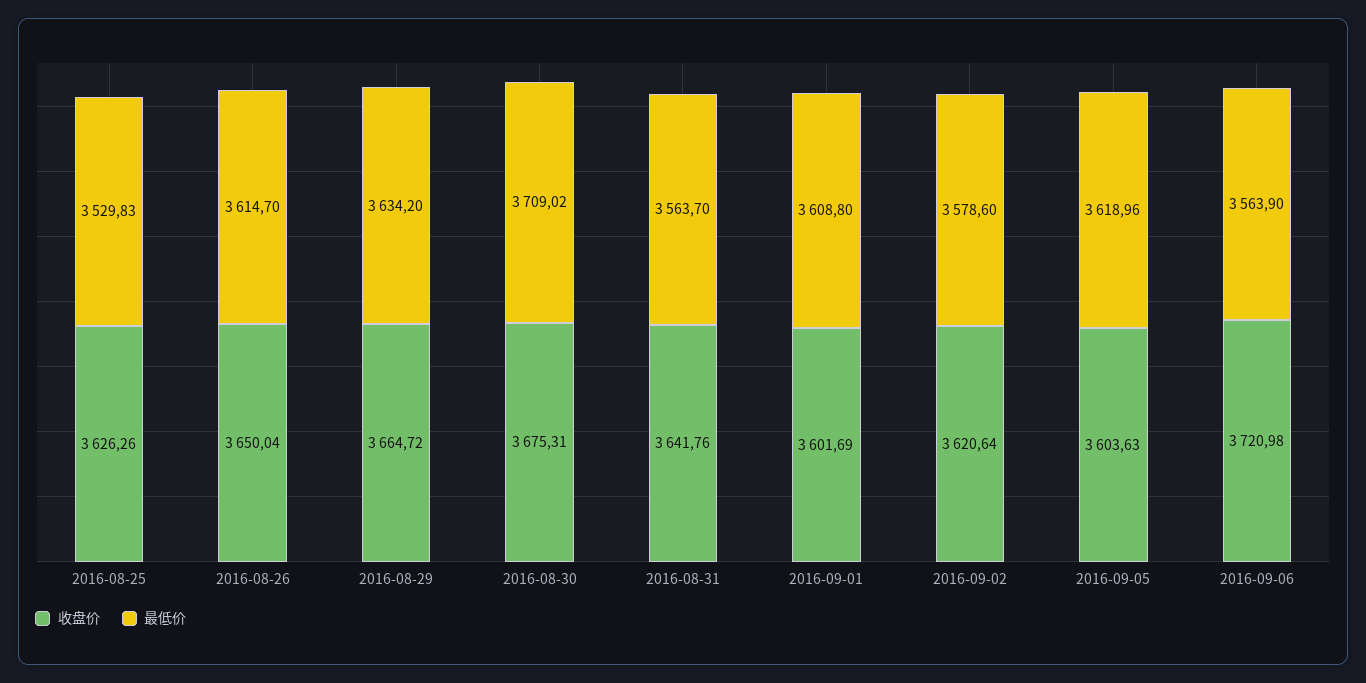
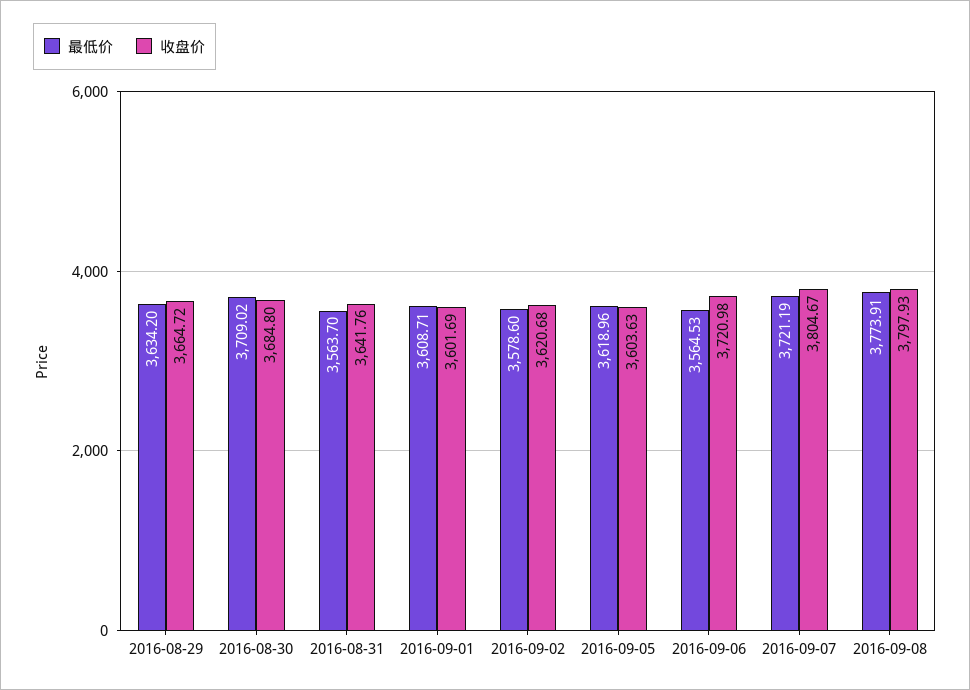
收盘价, 2016-08-25: 3626.26 -> none
最低价, 2016-08-25: 3529.83 -> none
收盘价, 2016-08-26: 3650.04 -> none
最低价, 2016-08-26: 3614.7 -> none
收盘价, 2016-08-30: 3675.31 -> 3684.8
最低价, 2016-09-01: 3608.8 -> 3608.71
收盘价, 2016-09-02: 3620.64 -> 3620.68
最低价, 2016-09-06: 3563.9 -> 3564.53
最低价, 2016-09-07: none -> 3721.19
收盘价, 2016-09-07: none -> 3804.67
最低价, 2016-09-08: none -> 3773.91
收盘价, 2016-09-08: none -> 3797.93

